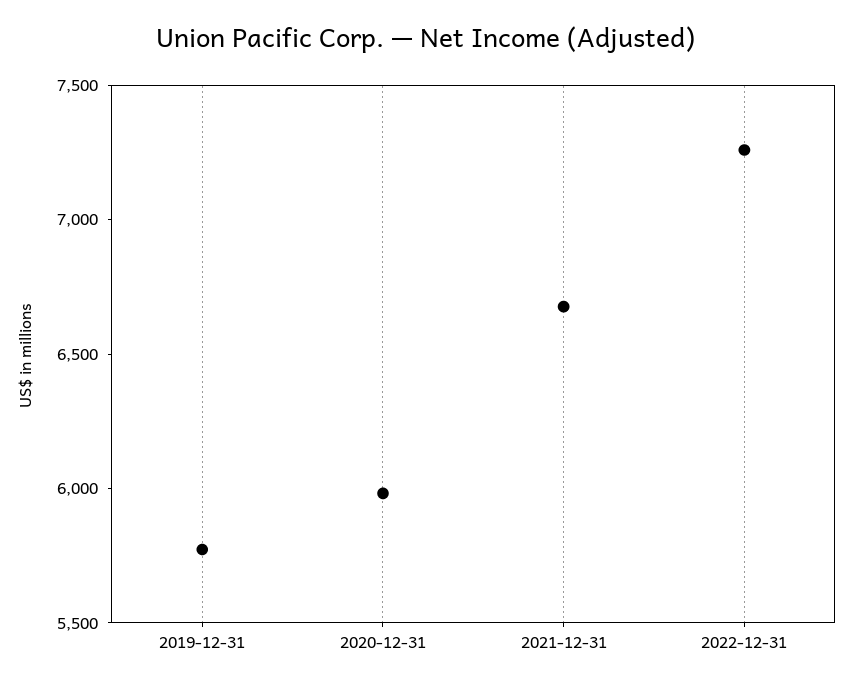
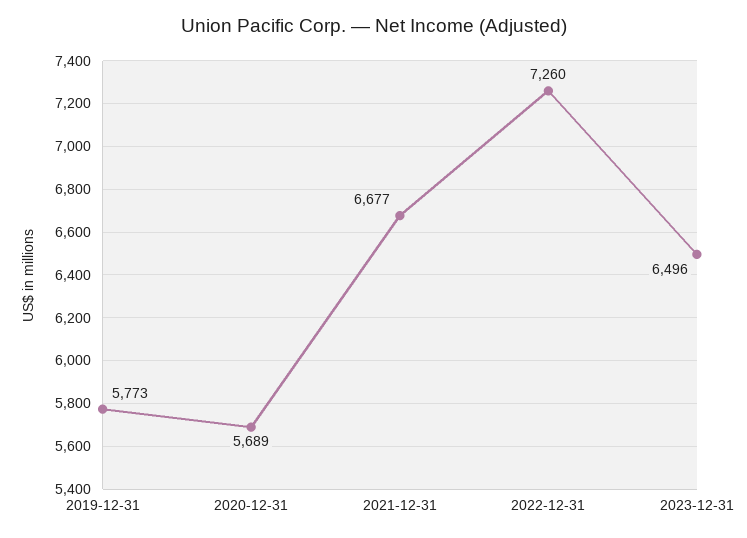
2020-12-31: 6000 -> 5689
2023-12-31: none -> 6496

